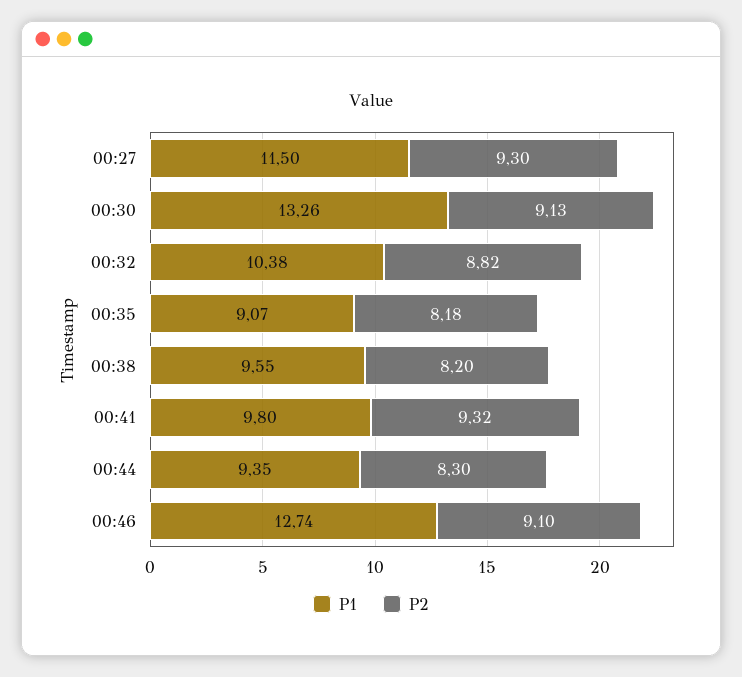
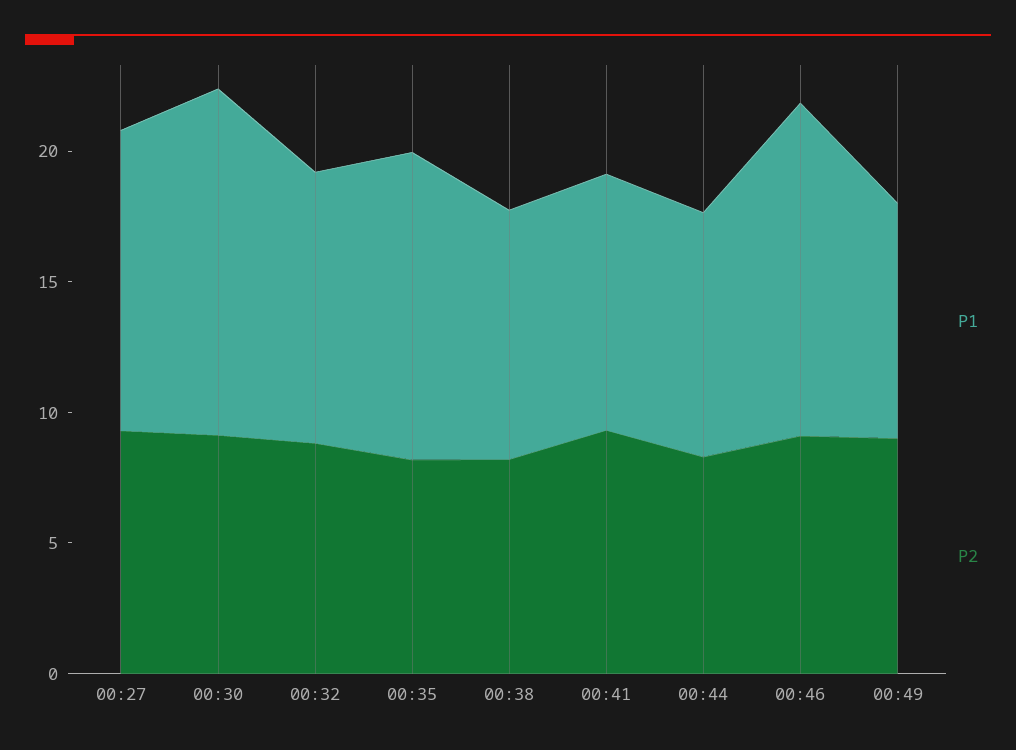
P1, 00:35: 9.07 -> 12
P1, 00:49: none -> 9
P2, 00:49: none -> 9

